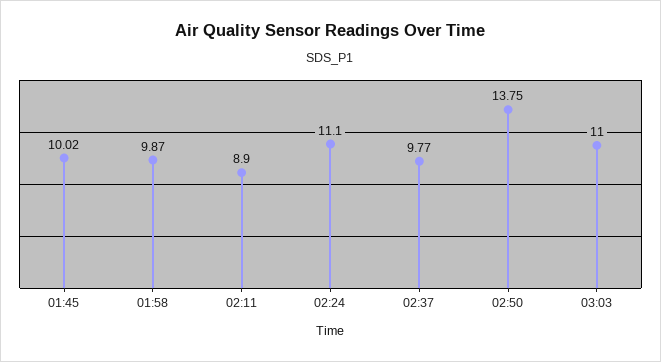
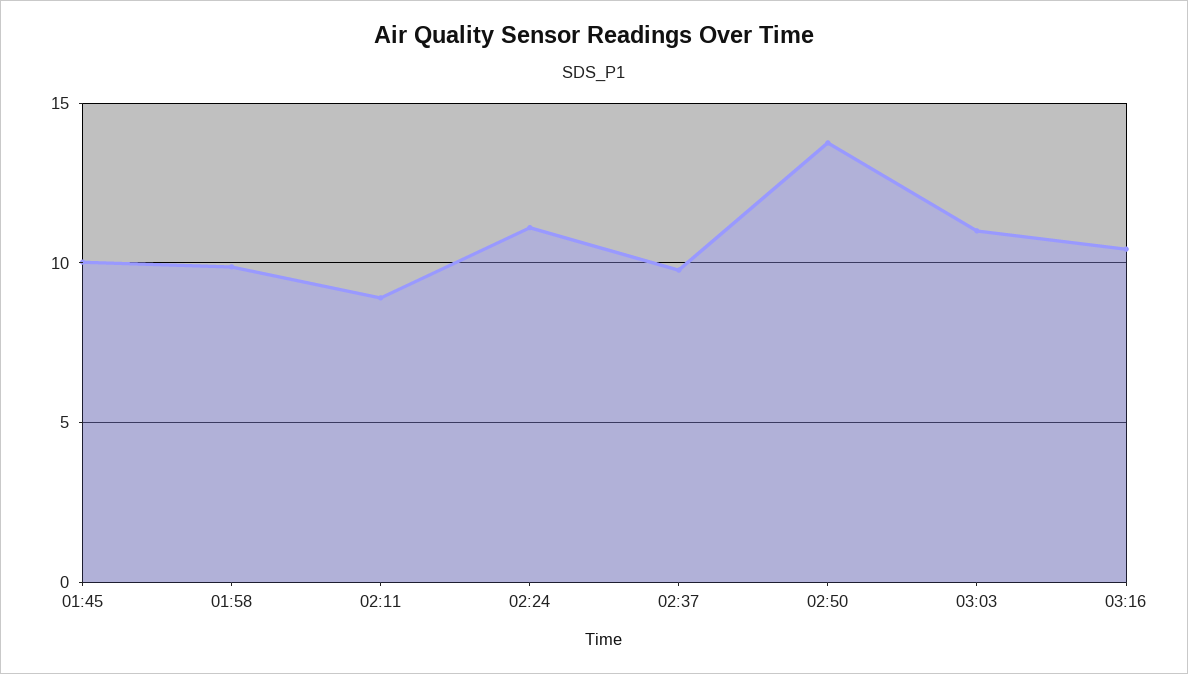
03:16: none -> 10.5

